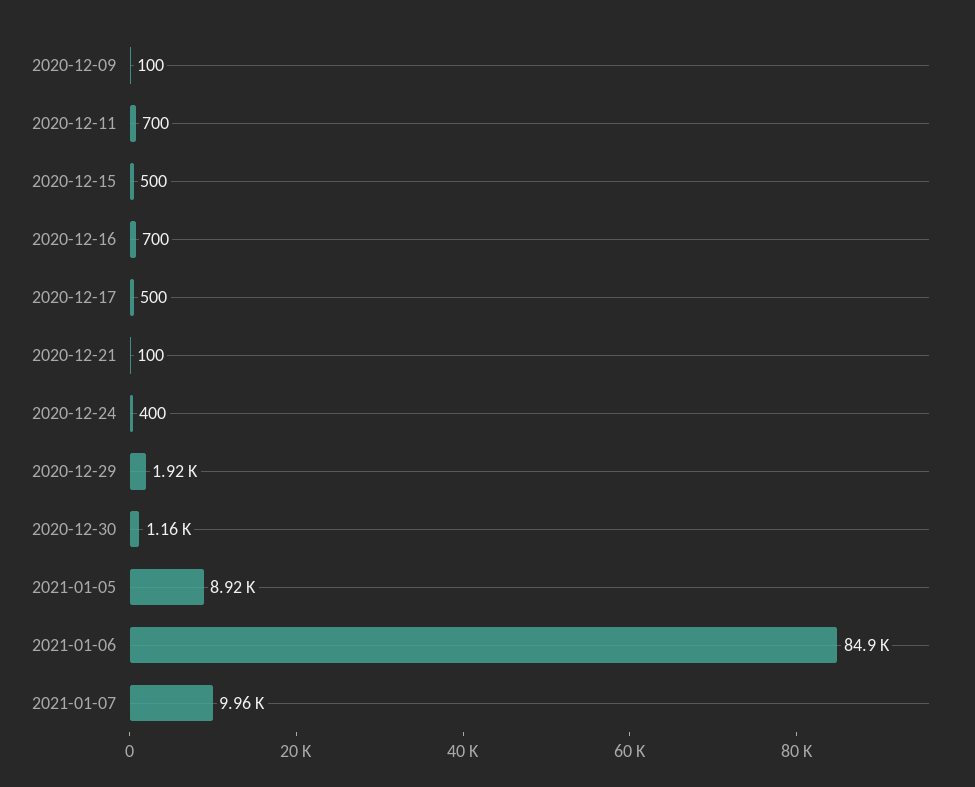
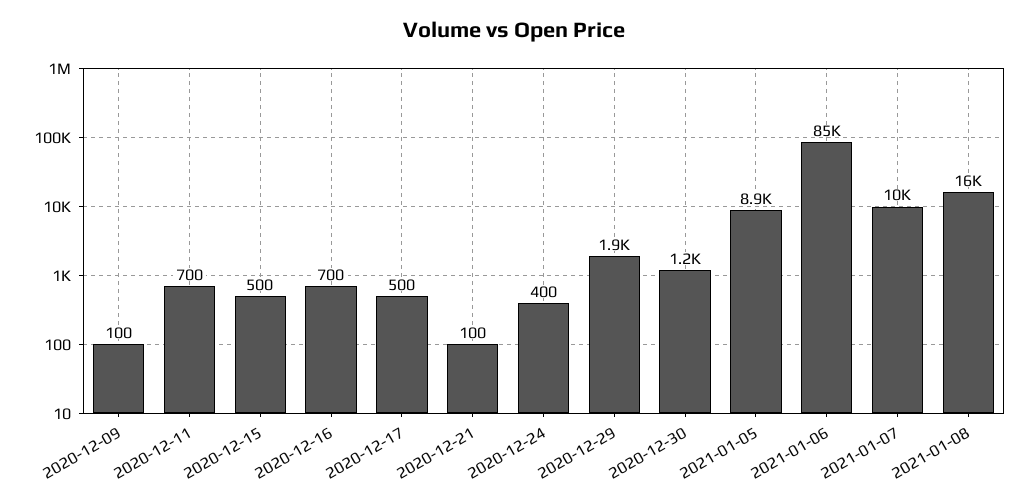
2021-01-08: none -> 16000

